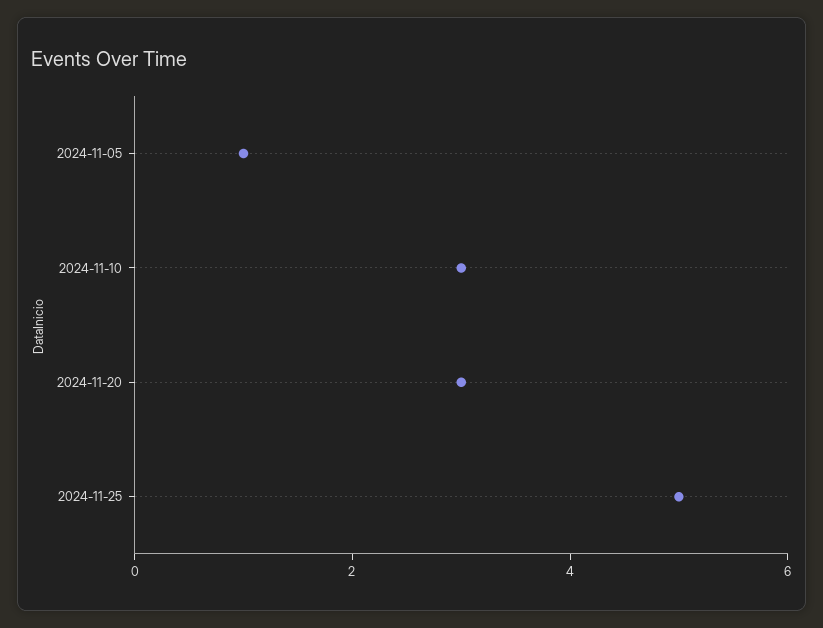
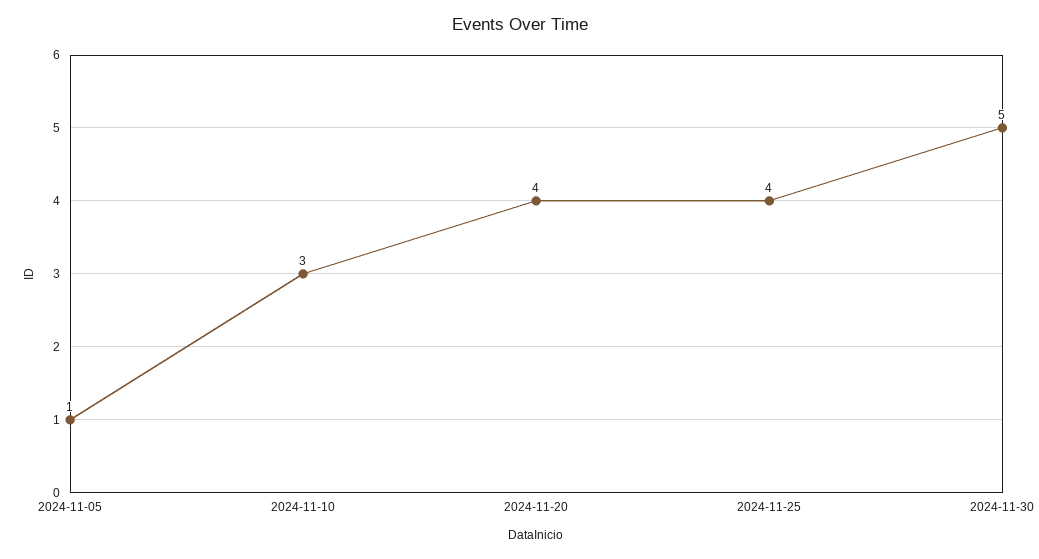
2024-11-20: 3 -> 4
2024-11-25: 5 -> 4
2024-11-30: none -> 5

